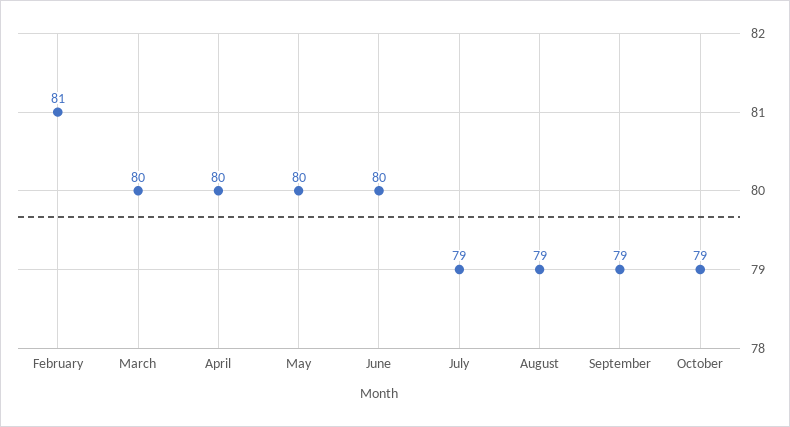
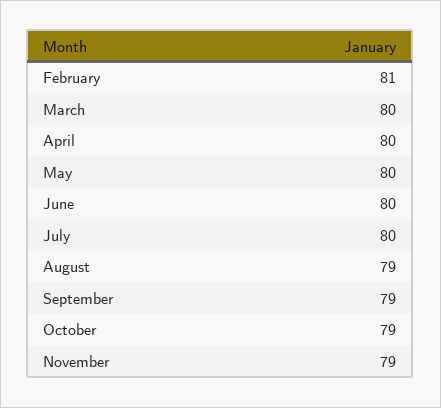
July: 79 -> 80
November: none -> 79

